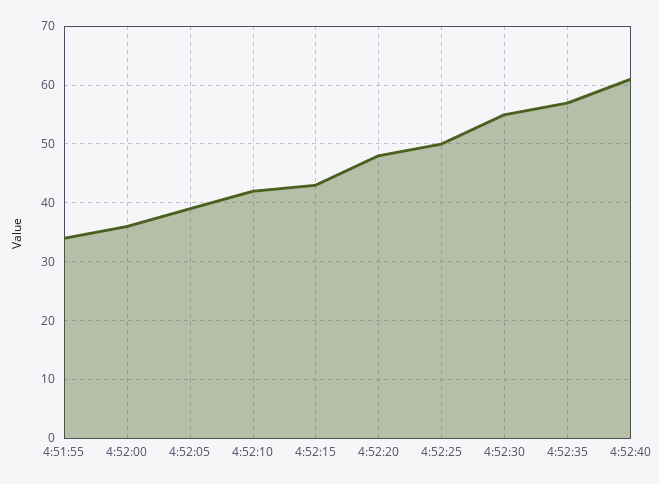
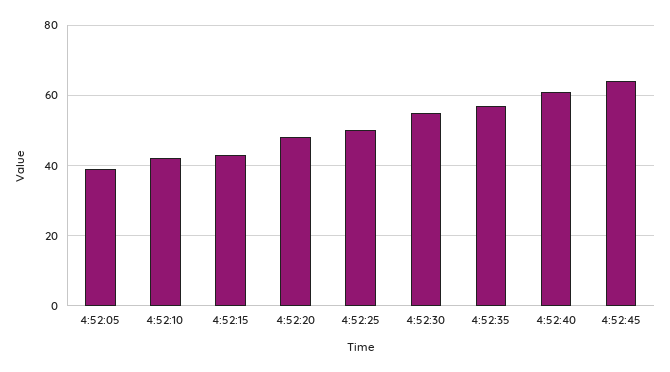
4:51:55: 35 -> none
4:52:00: 35 -> none
4:52:45: none -> 65

